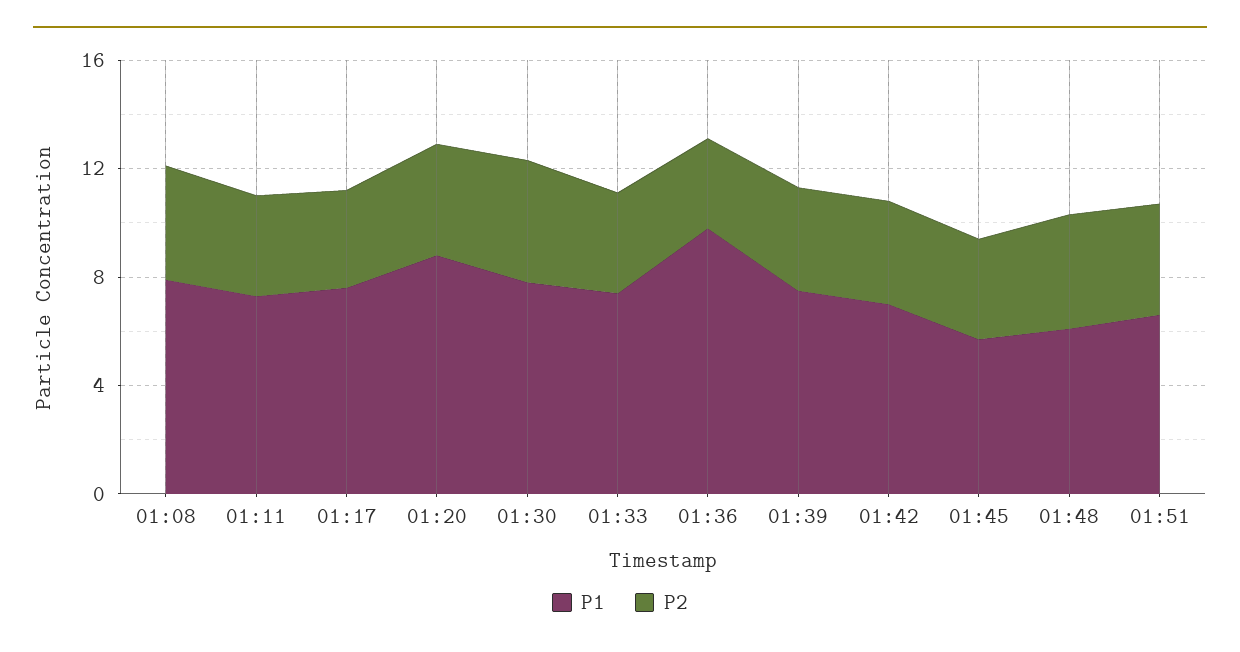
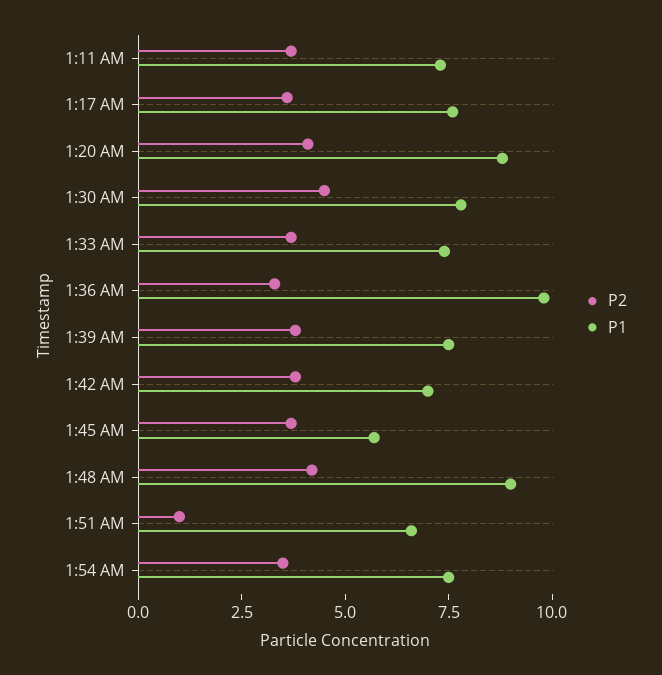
P1, 01:08: 8 -> none
P2, 01:08: 4 -> none
P1, 01:48: 6 -> 9
P2, 01:51: 4 -> 1
P2, 1:54 AM: none -> 3.5
P1, 1:54 AM: none -> 7.5

